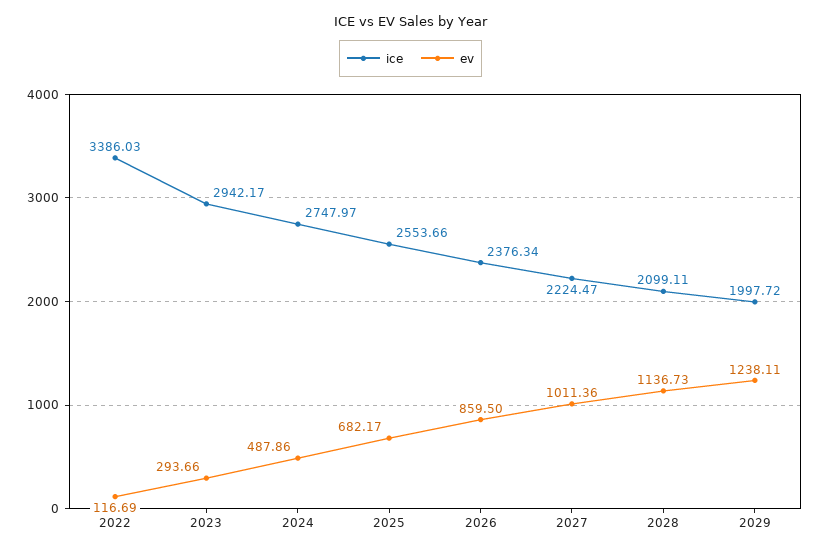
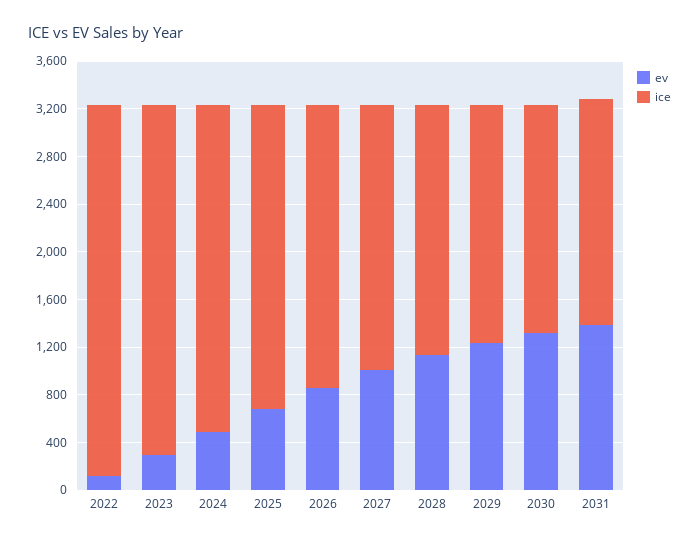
ice, 2022: 3386.03 -> 3100
ev, 2030: none -> 1300
ice, 2030: none -> 1900
ev, 2031: none -> 1400
ice, 2031: none -> 1900

